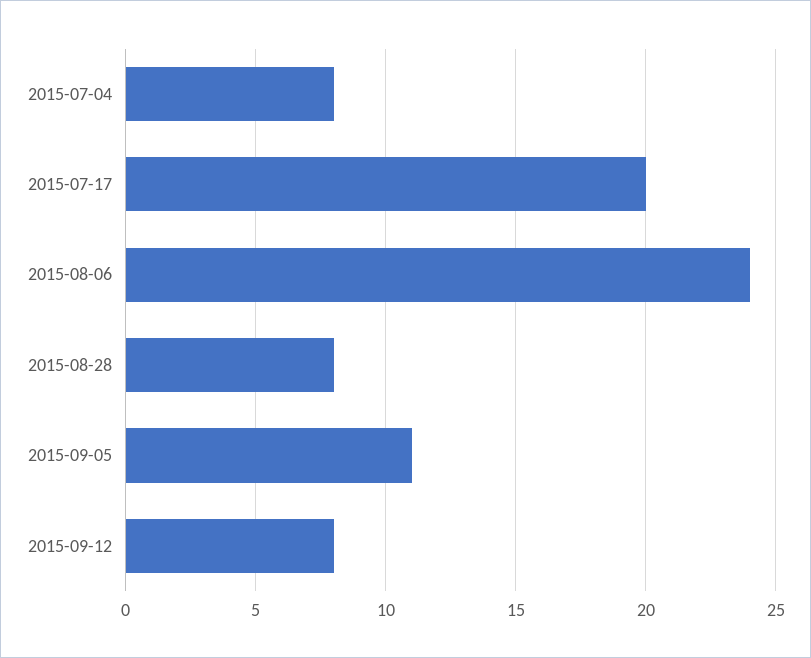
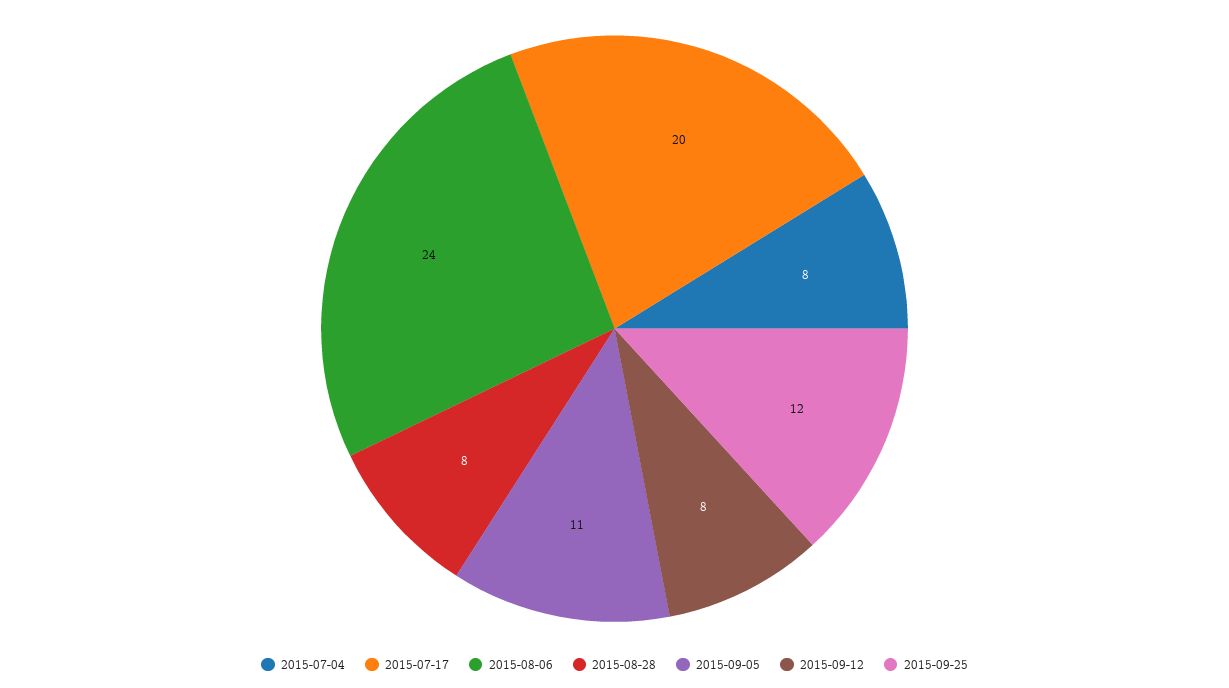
2015-09-25: none -> 12

